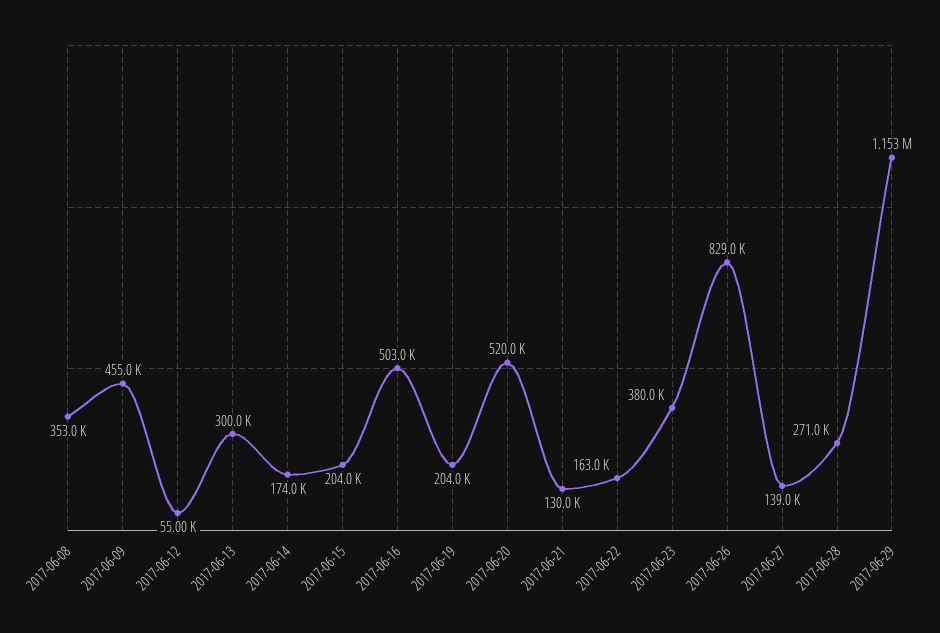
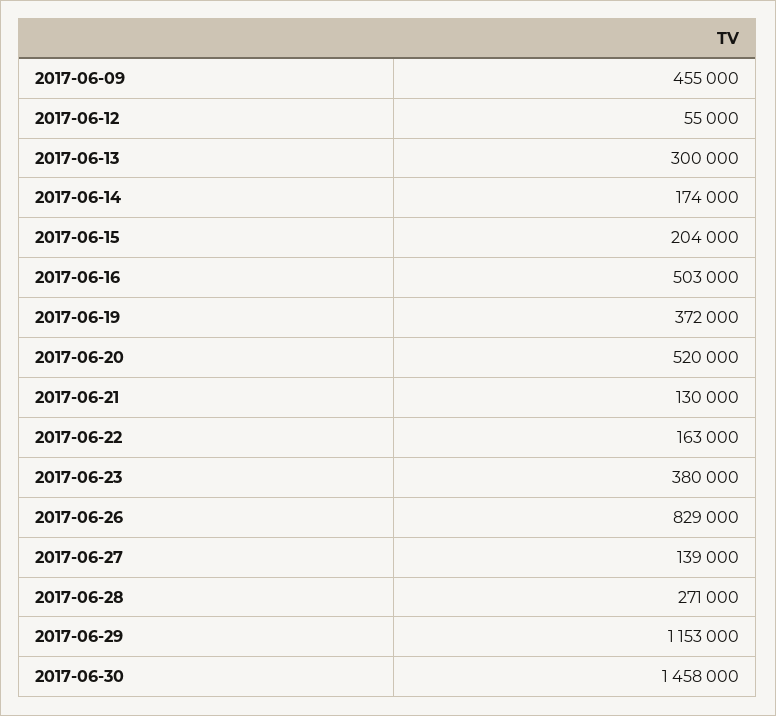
2017-06-08: 353000 -> none
2017-06-19: 204000 -> 372000
2017-06-30: none -> 1458000

